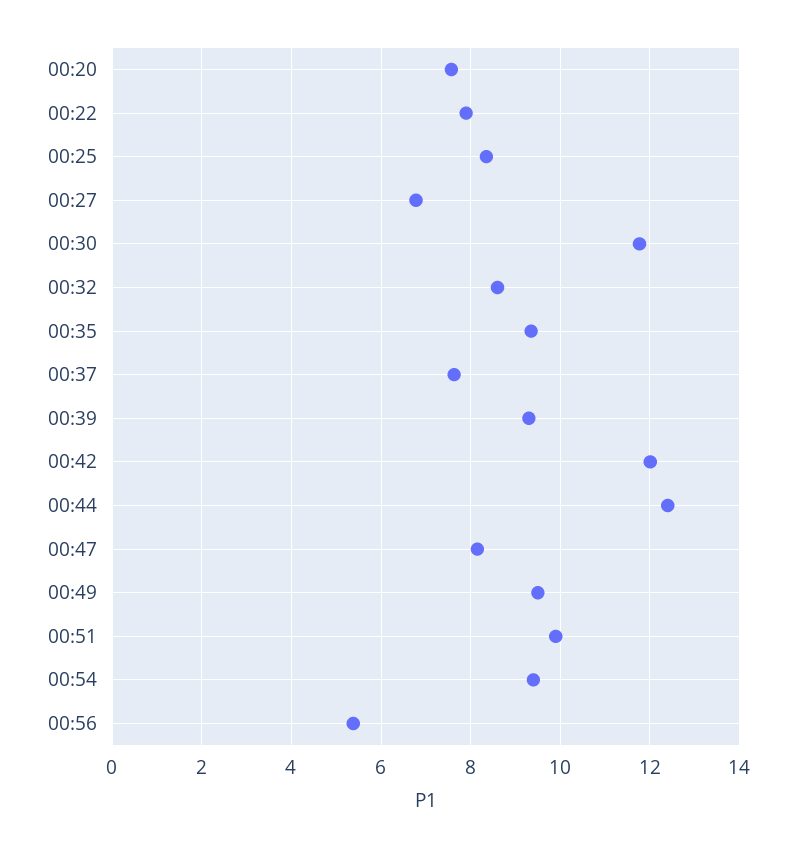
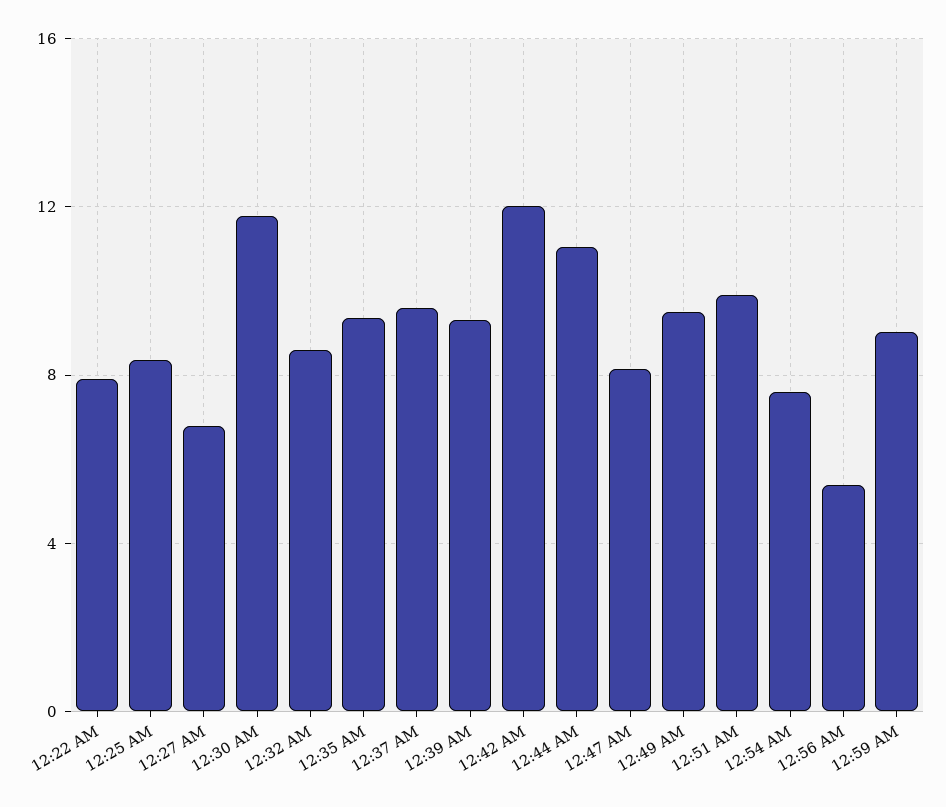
00:20: 7.6 -> none
00:37: 7.6 -> 9.5
00:44: 12.4 -> 11
00:54: 9.4 -> 7.5
12:59 AM: none -> 9

